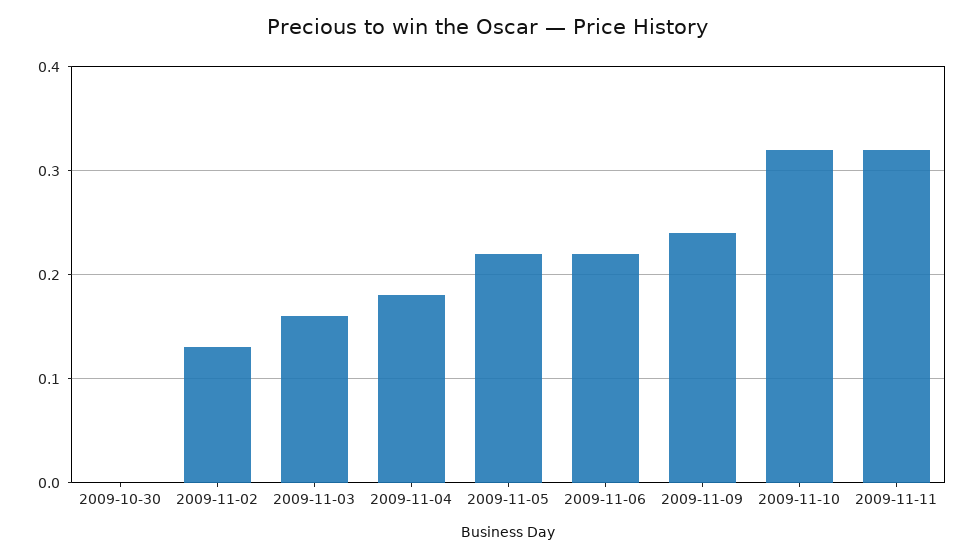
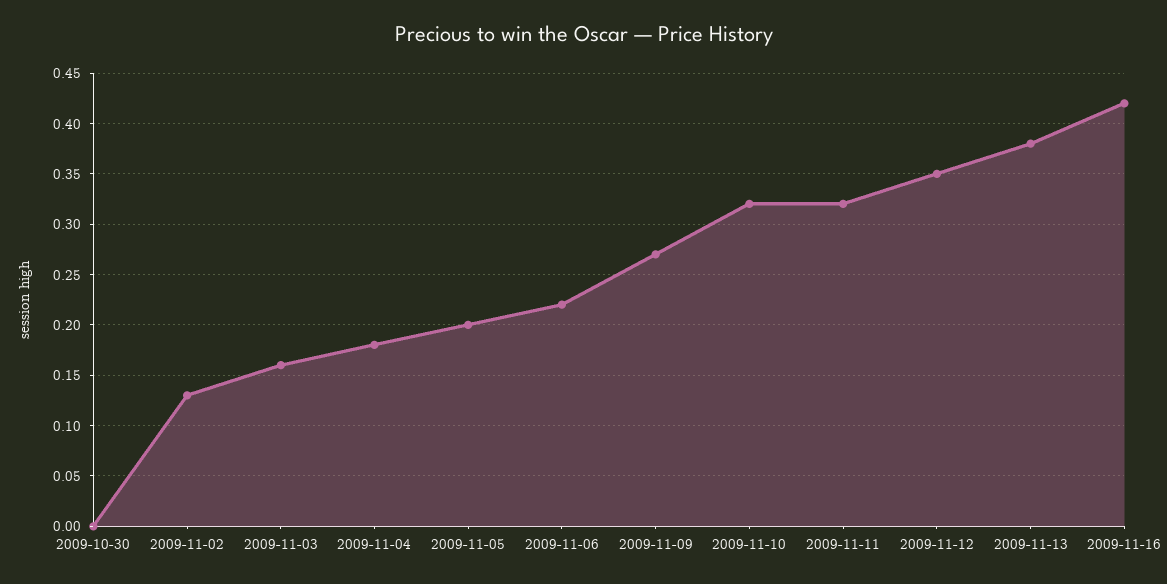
2009-11-05: 0.22 -> 0.2
2009-11-09: 0.24 -> 0.27
2009-11-12: none -> 0.35
2009-11-13: none -> 0.38
2009-11-16: none -> 0.42

